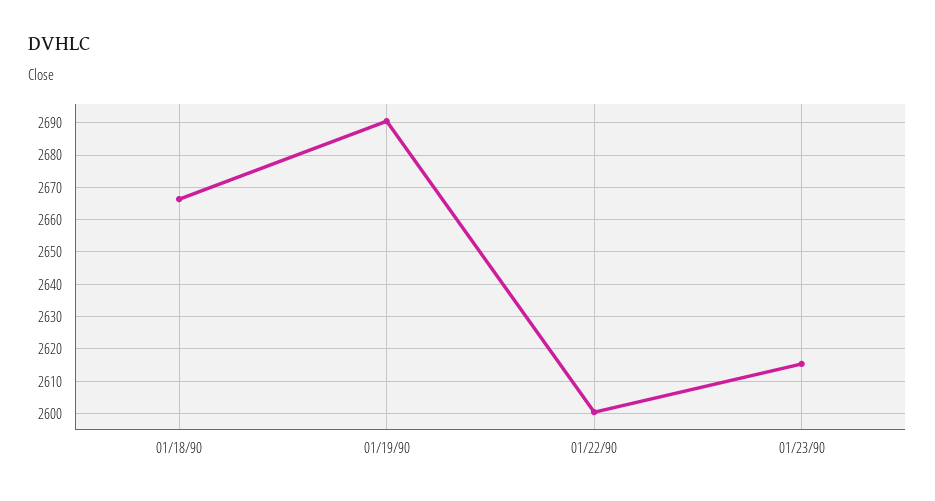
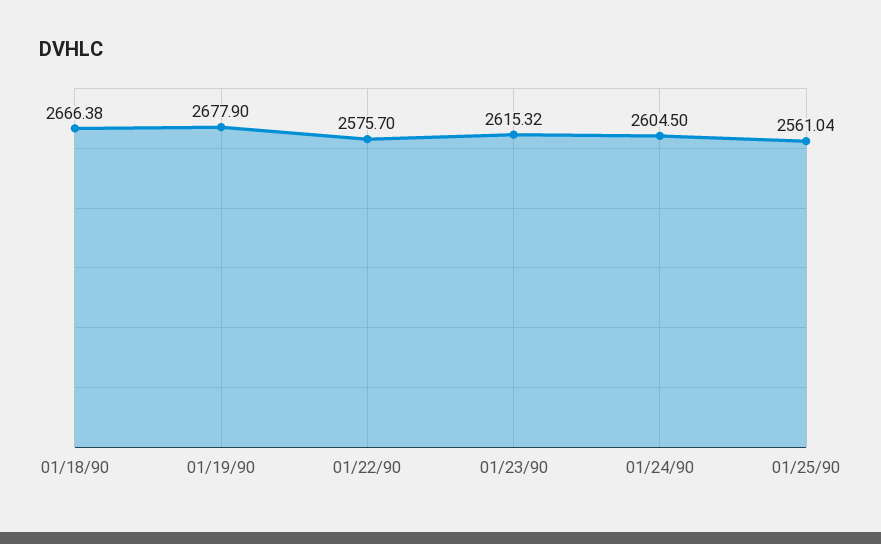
01/19/90: 2690 -> 2677.9
01/22/90: 2600 -> 2575.7
01/24/90: none -> 2604.5
01/25/90: none -> 2561.04

